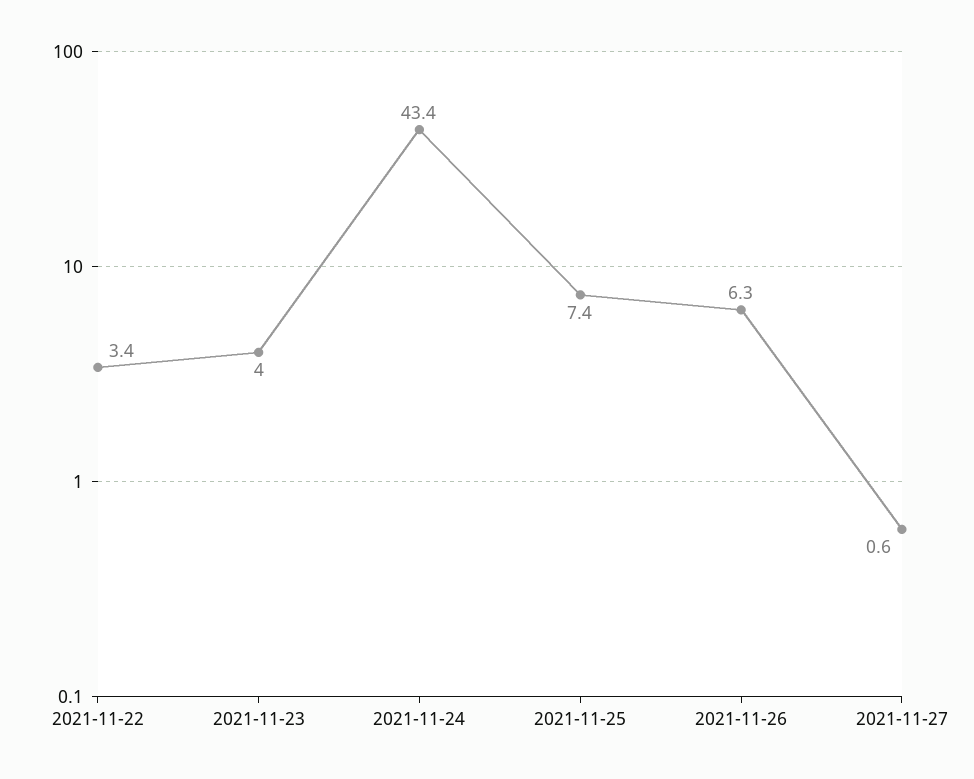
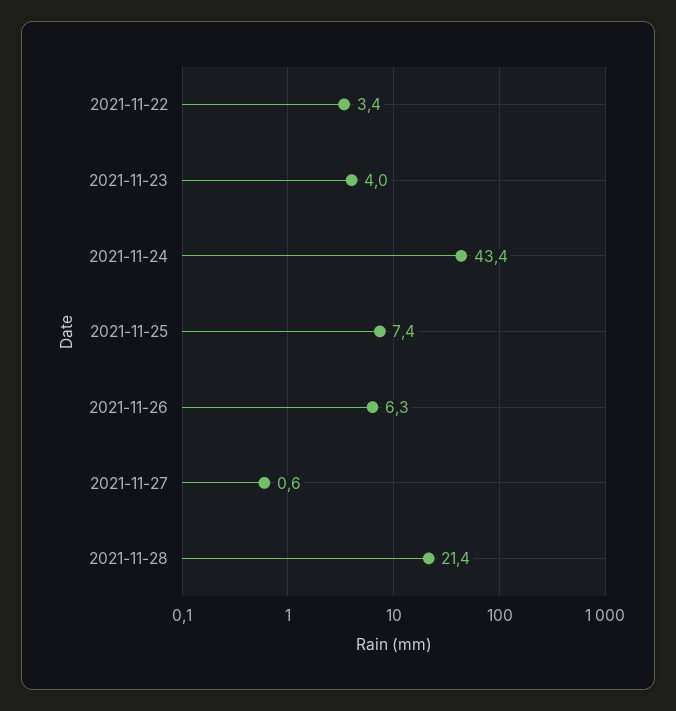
2021-11-28: none -> 21.4

